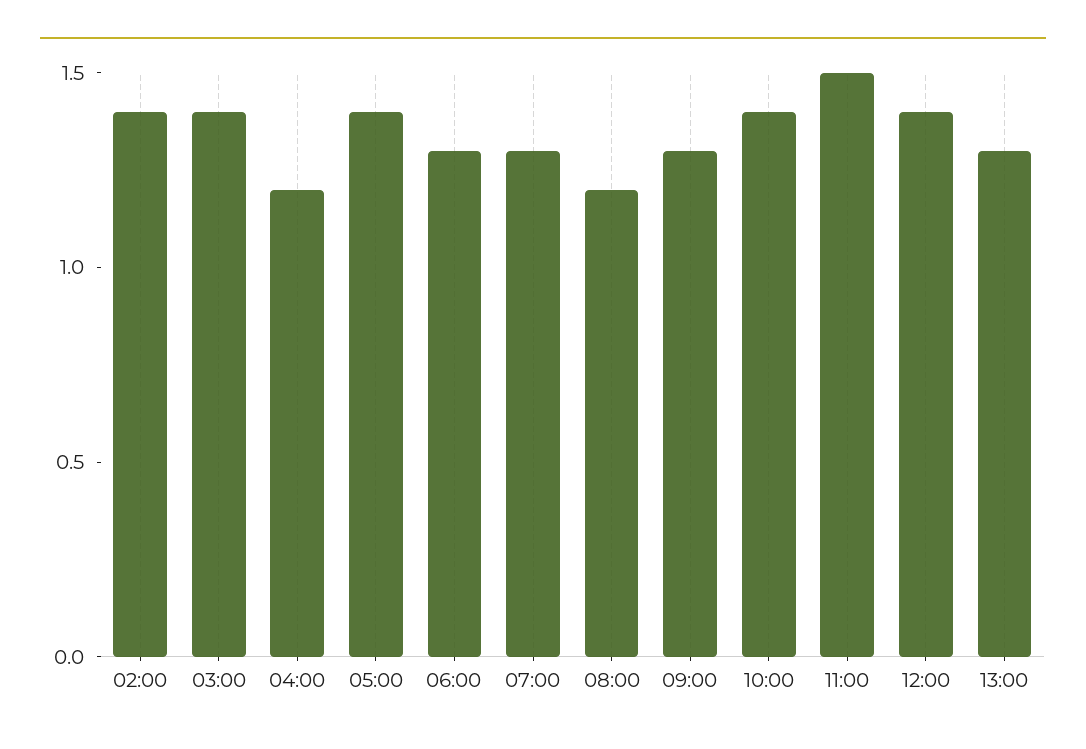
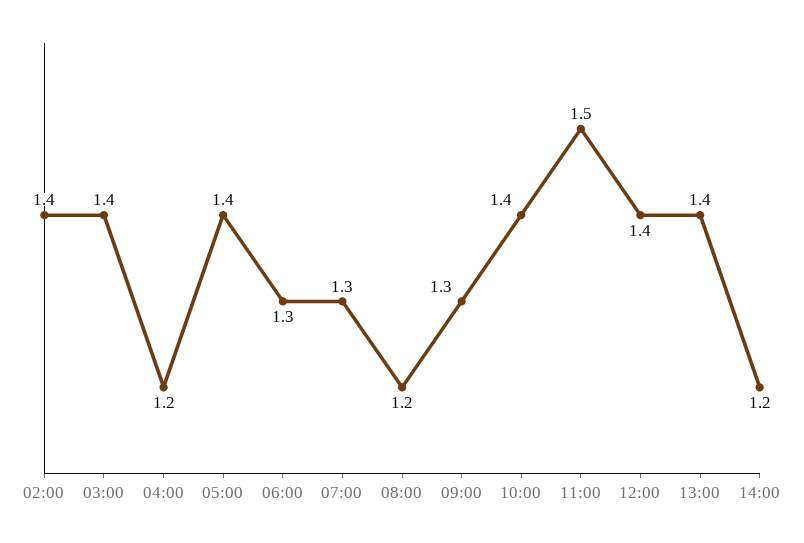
13:00: 1.3 -> 1.4
14:00: none -> 1.2

